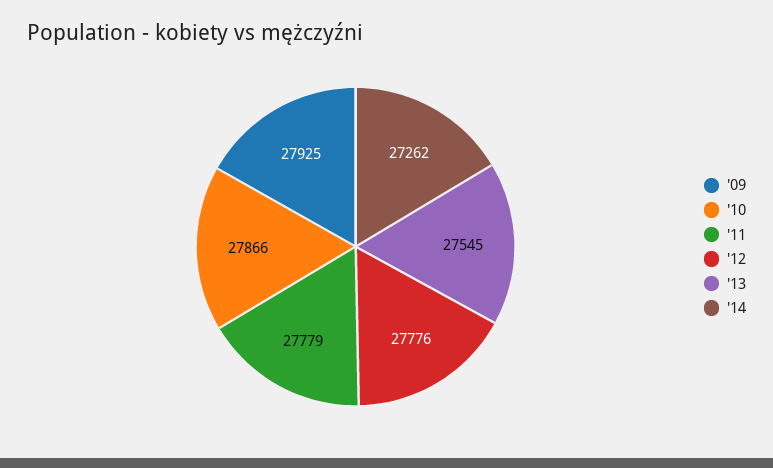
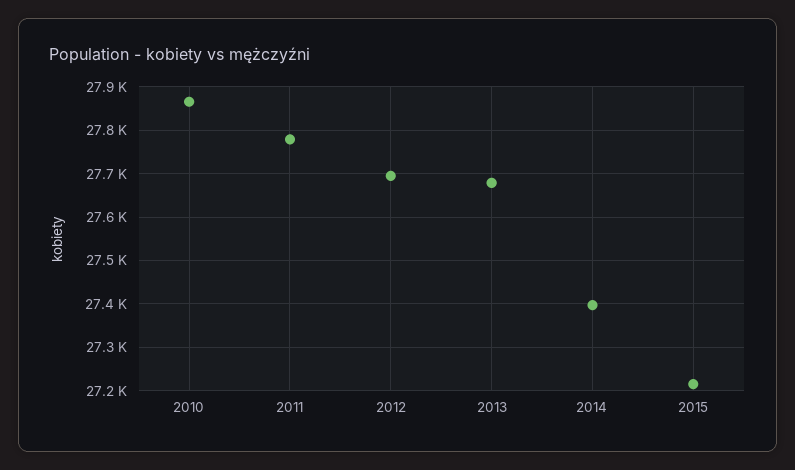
'09: 27925 -> none
'12: 27776 -> 27700
'13: 27545 -> 27680
'14: 27262 -> 27400
2015: none -> 27220

